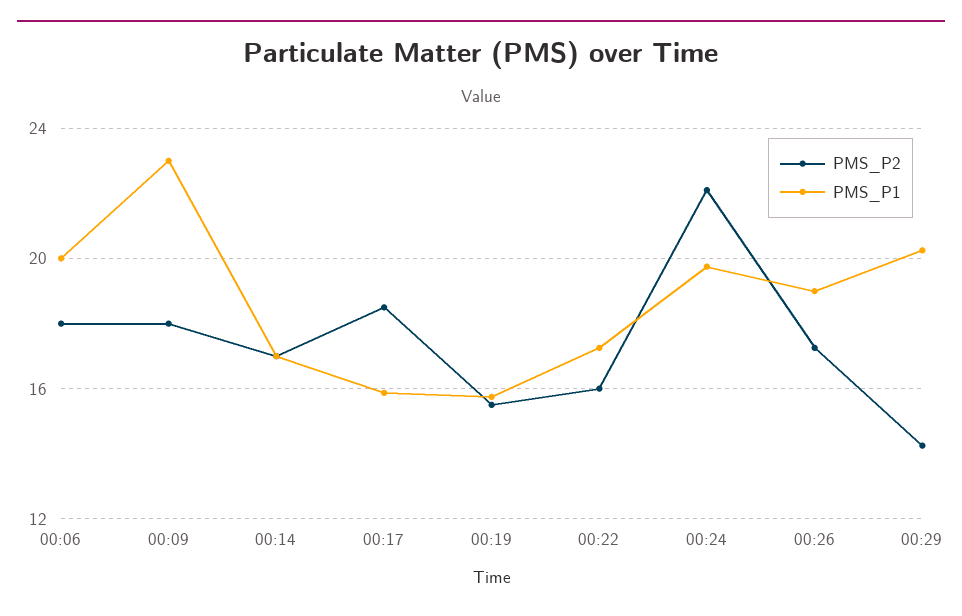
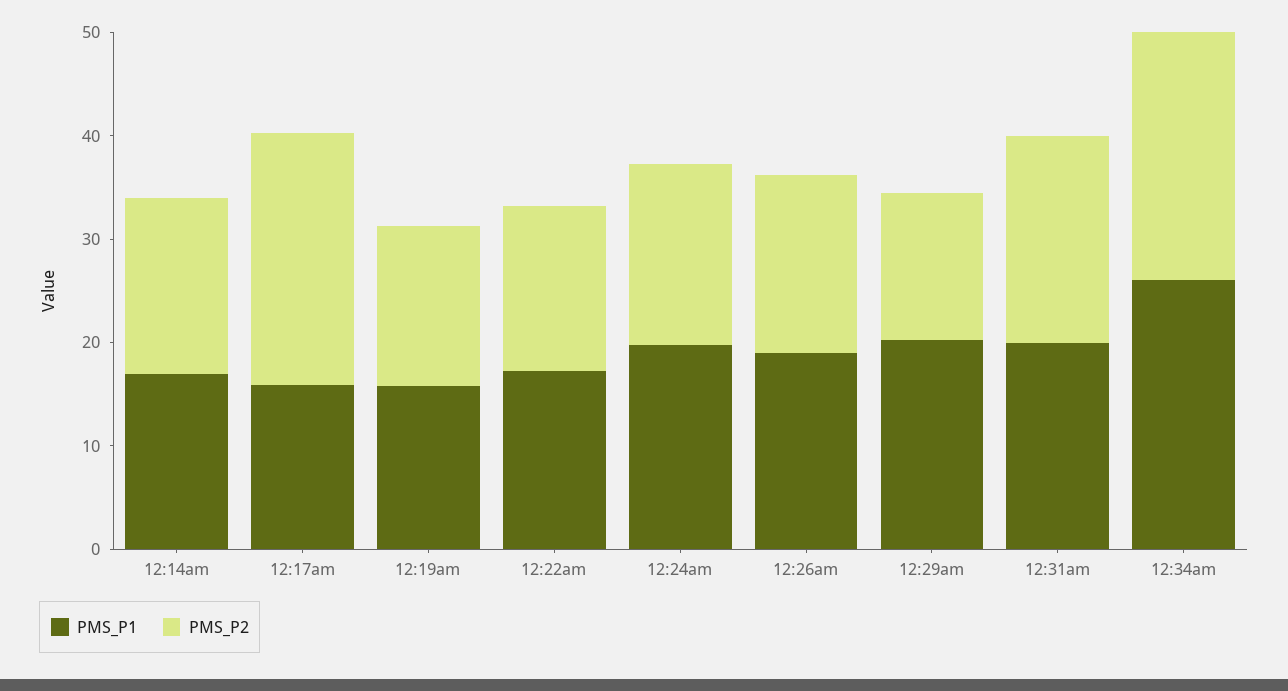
PMS_P2, 00:06: 18 -> none
PMS_P1, 00:06: 20 -> none
PMS_P2, 00:09: 18 -> none
PMS_P1, 00:09: 23 -> none
PMS_P2, 00:17: 18.5 -> 24
PMS_P2, 00:24: 22 -> 18
PMS_P1, 12:31am: none -> 20
PMS_P2, 12:31am: none -> 20
PMS_P1, 12:34am: none -> 26
PMS_P2, 12:34am: none -> 24

